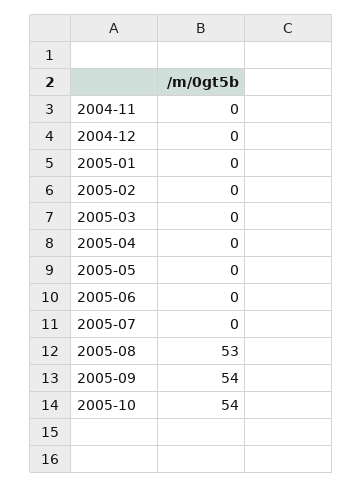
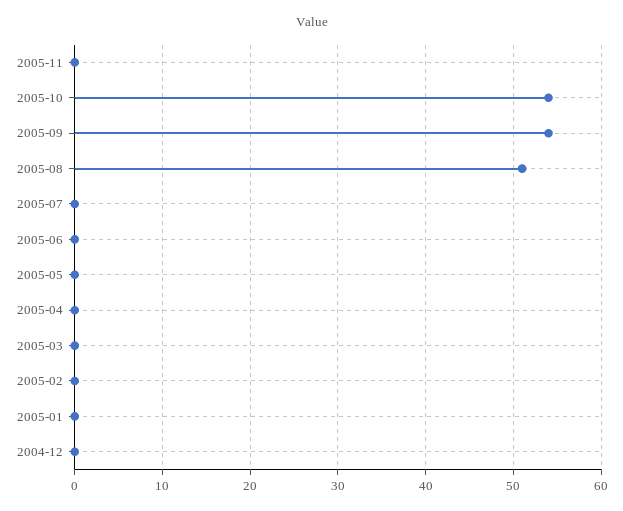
2004-11: 0 -> none
2005-08: 53 -> 51
2005-11: none -> 0

